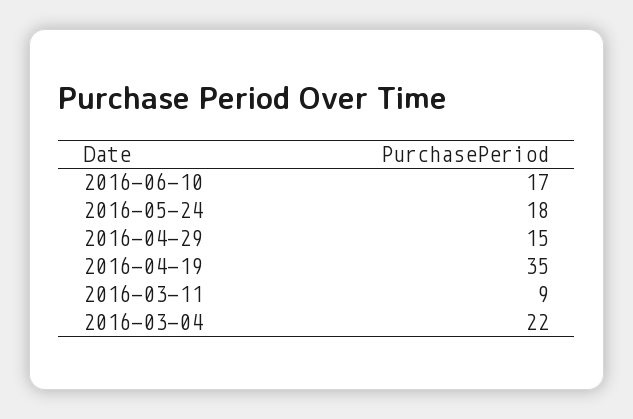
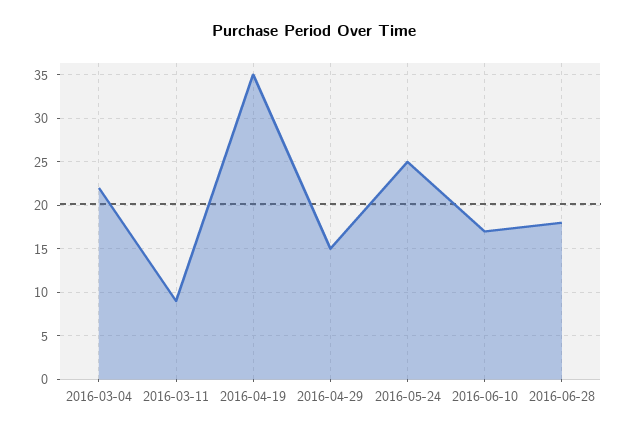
2016-05-24: 18 -> 25
2016-06-28: none -> 18

